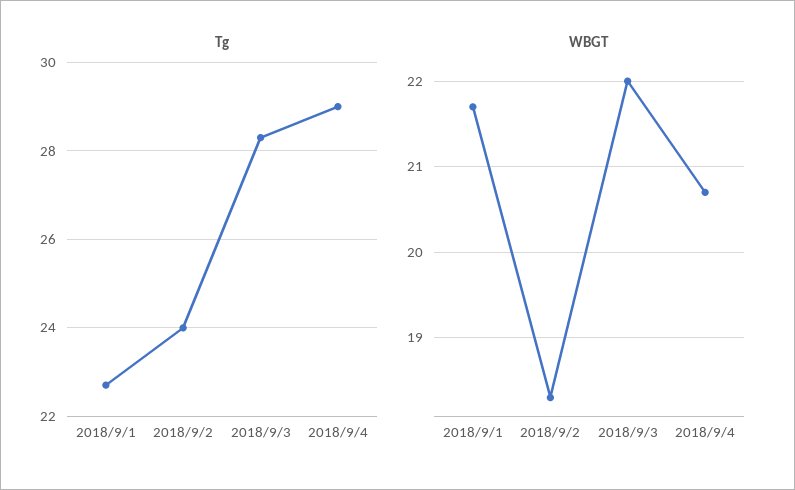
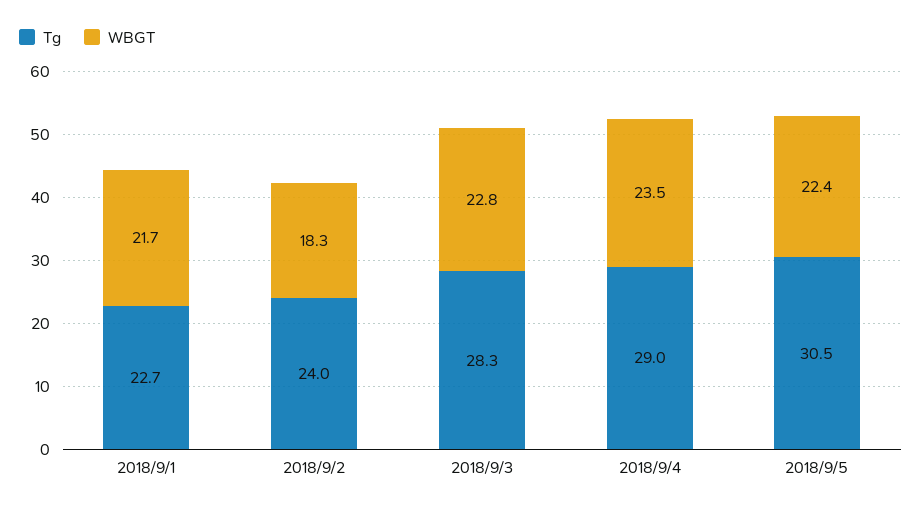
WBGT, 2018/9/3: 22 -> 22.8
WBGT, 2018/9/4: 20.7 -> 23.5
Tg, 2018/9/5: none -> 30.5
WBGT, 2018/9/5: none -> 22.4

